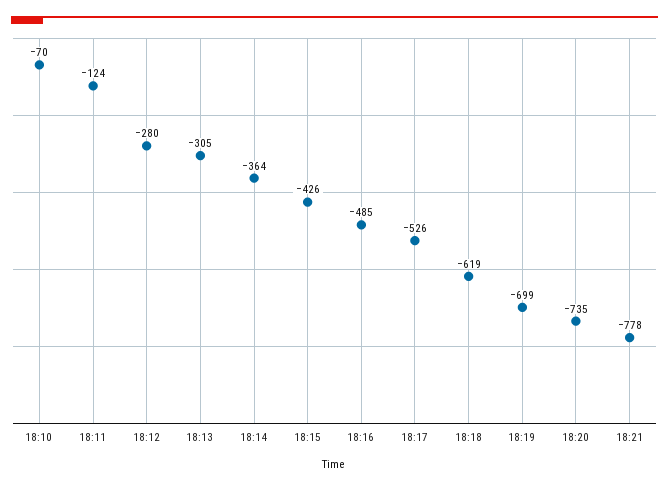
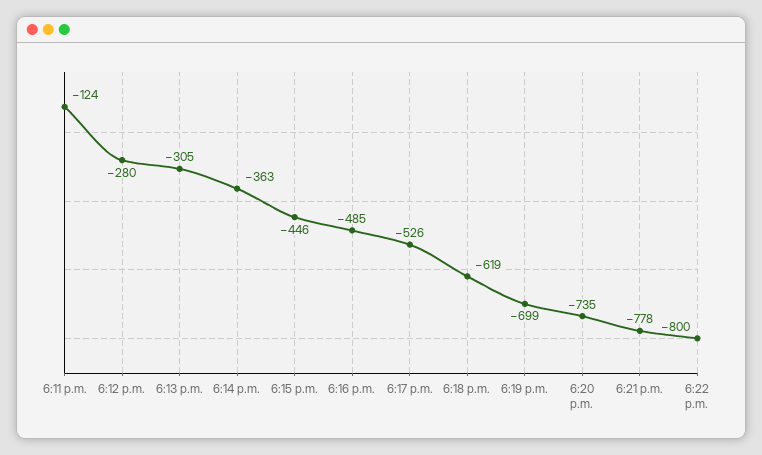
18:10: -70 -> none
18:14: -364 -> -363
18:15: -426 -> -446
6:22 p.m.: none -> -800

